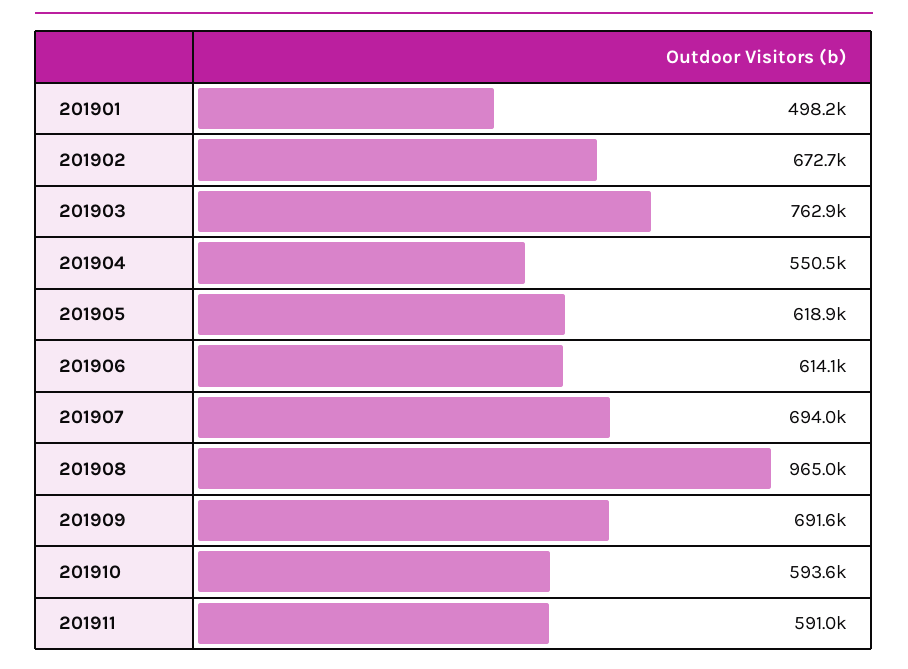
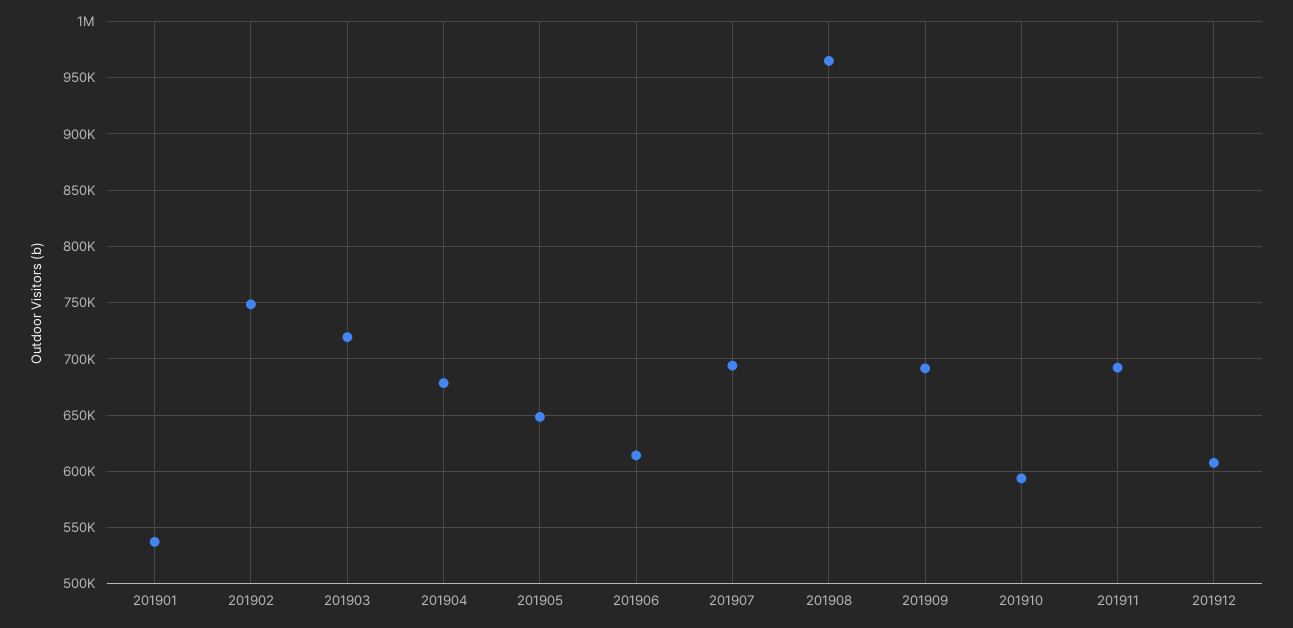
201901: 498200 -> 540000
201902: 672700 -> 750000
201903: 762900 -> 720000
201904: 550500 -> 680000
201905: 618900 -> 650000
201911: 591000 -> 690000
201912: none -> 610000

